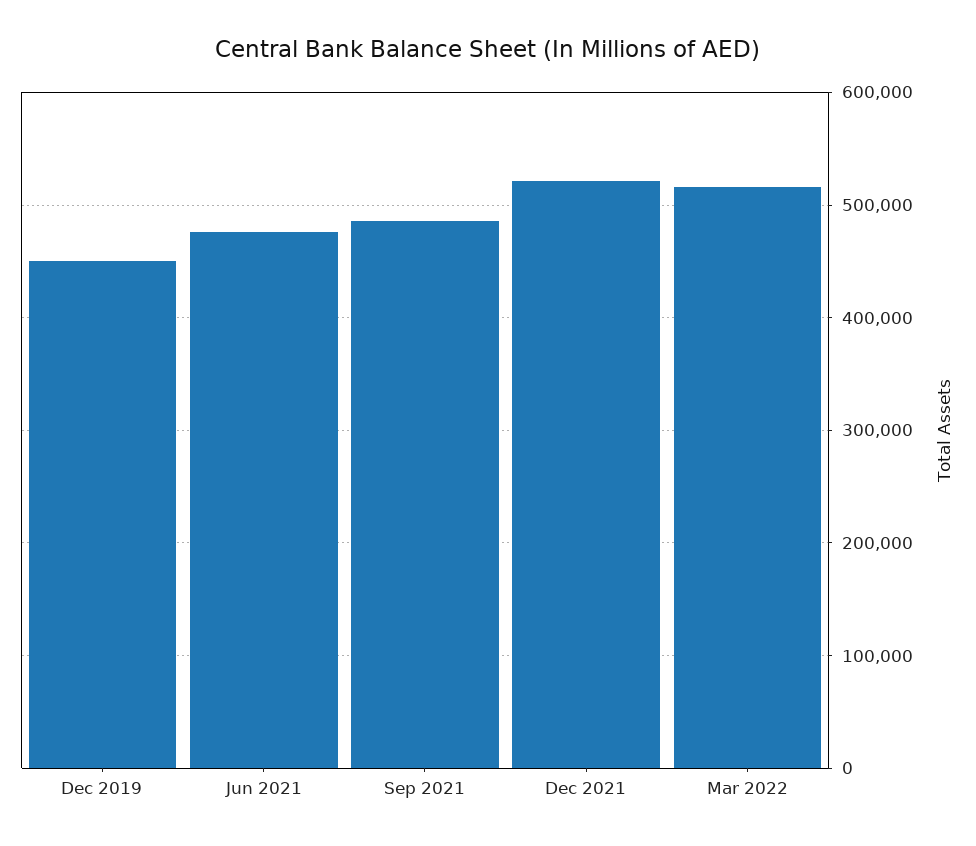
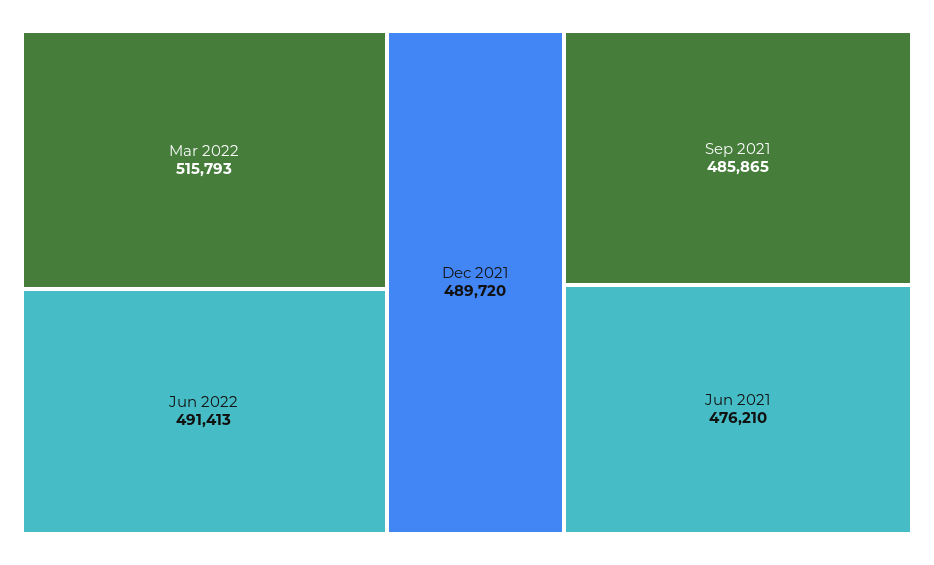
Dec 2019: 450000 -> none
Dec 2021: 520000 -> 489720
Jun 2022: none -> 491413

